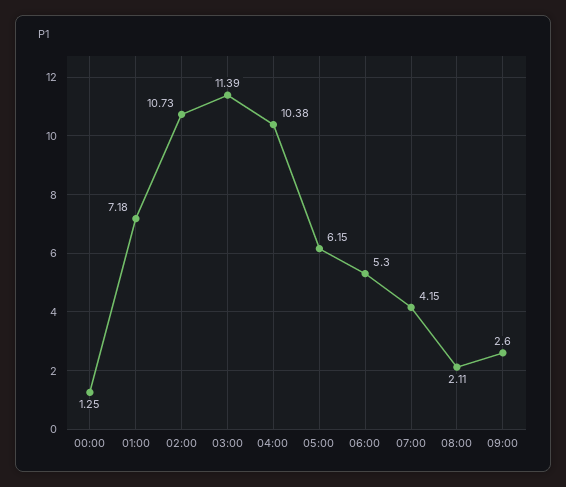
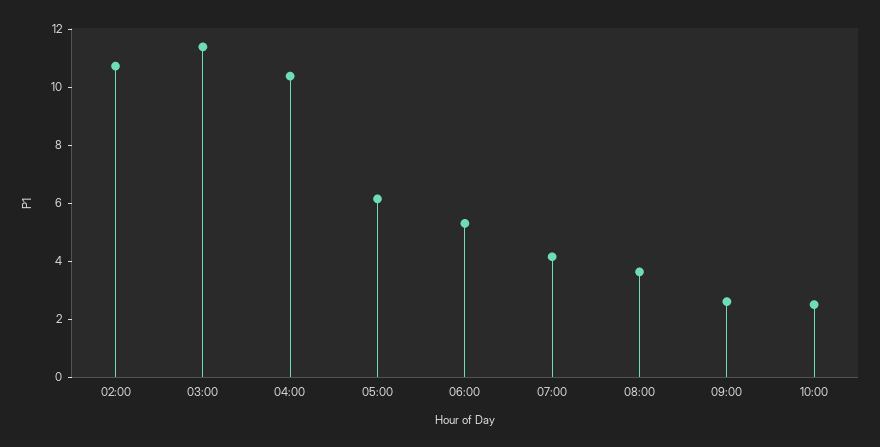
00:00: 1.25 -> none
01:00: 7.18 -> none
08:00: 2.11 -> 3.5
10:00: none -> 2.5

